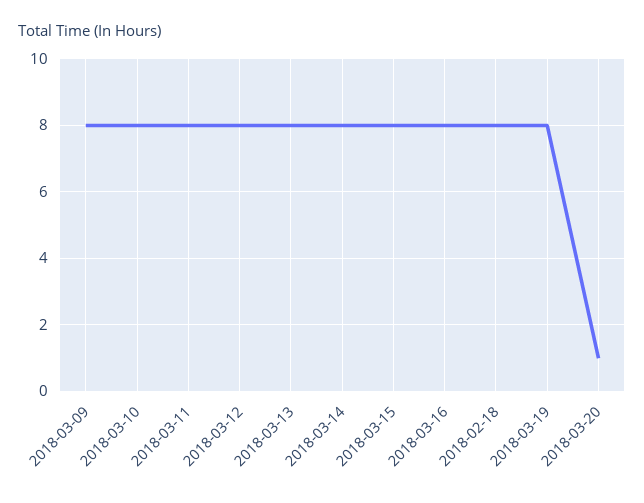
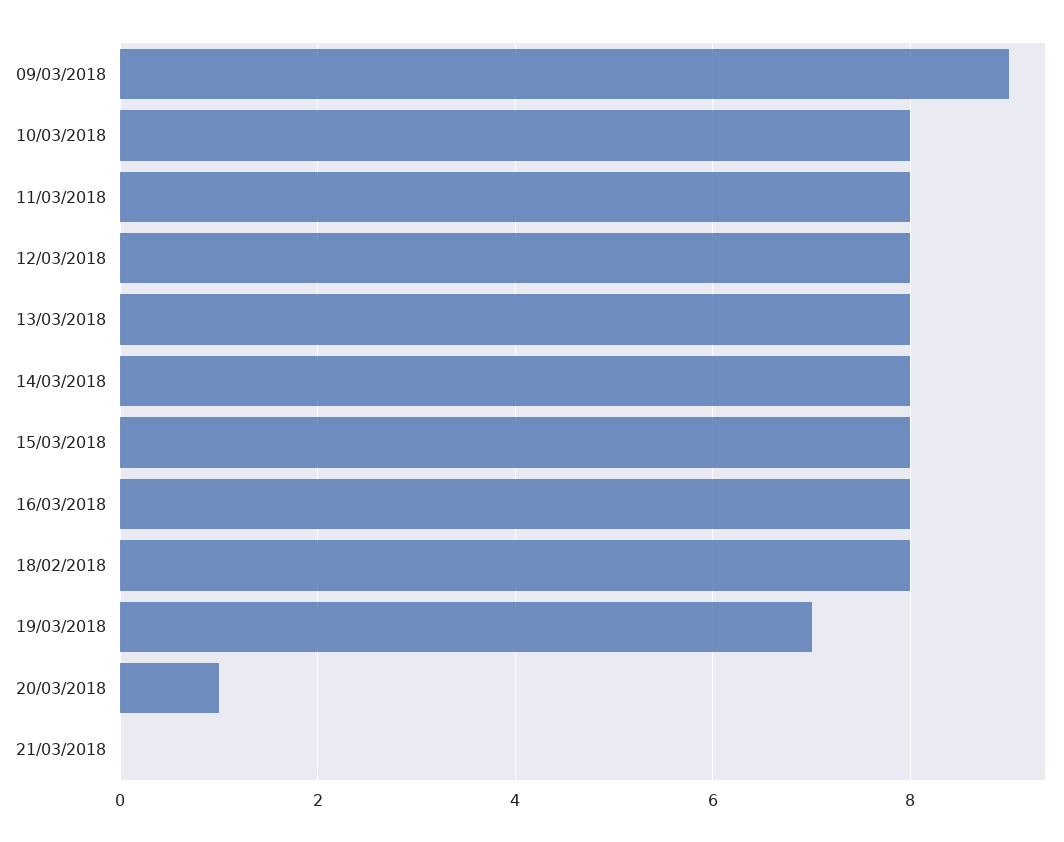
2018-03-09: 8 -> 9
2018-03-19: 8 -> 7
21/03/2018: none -> 0

